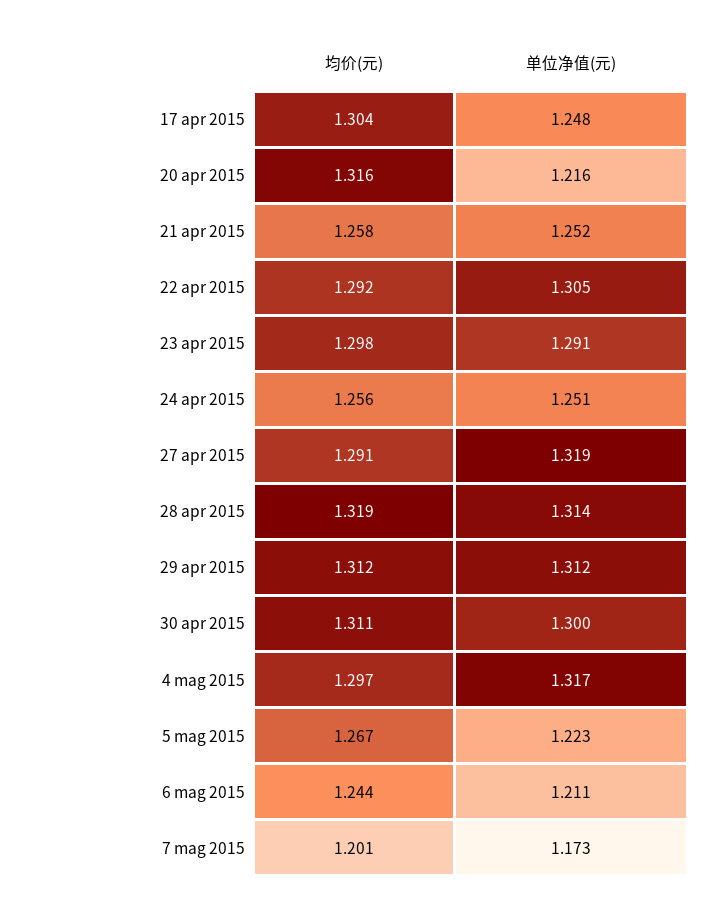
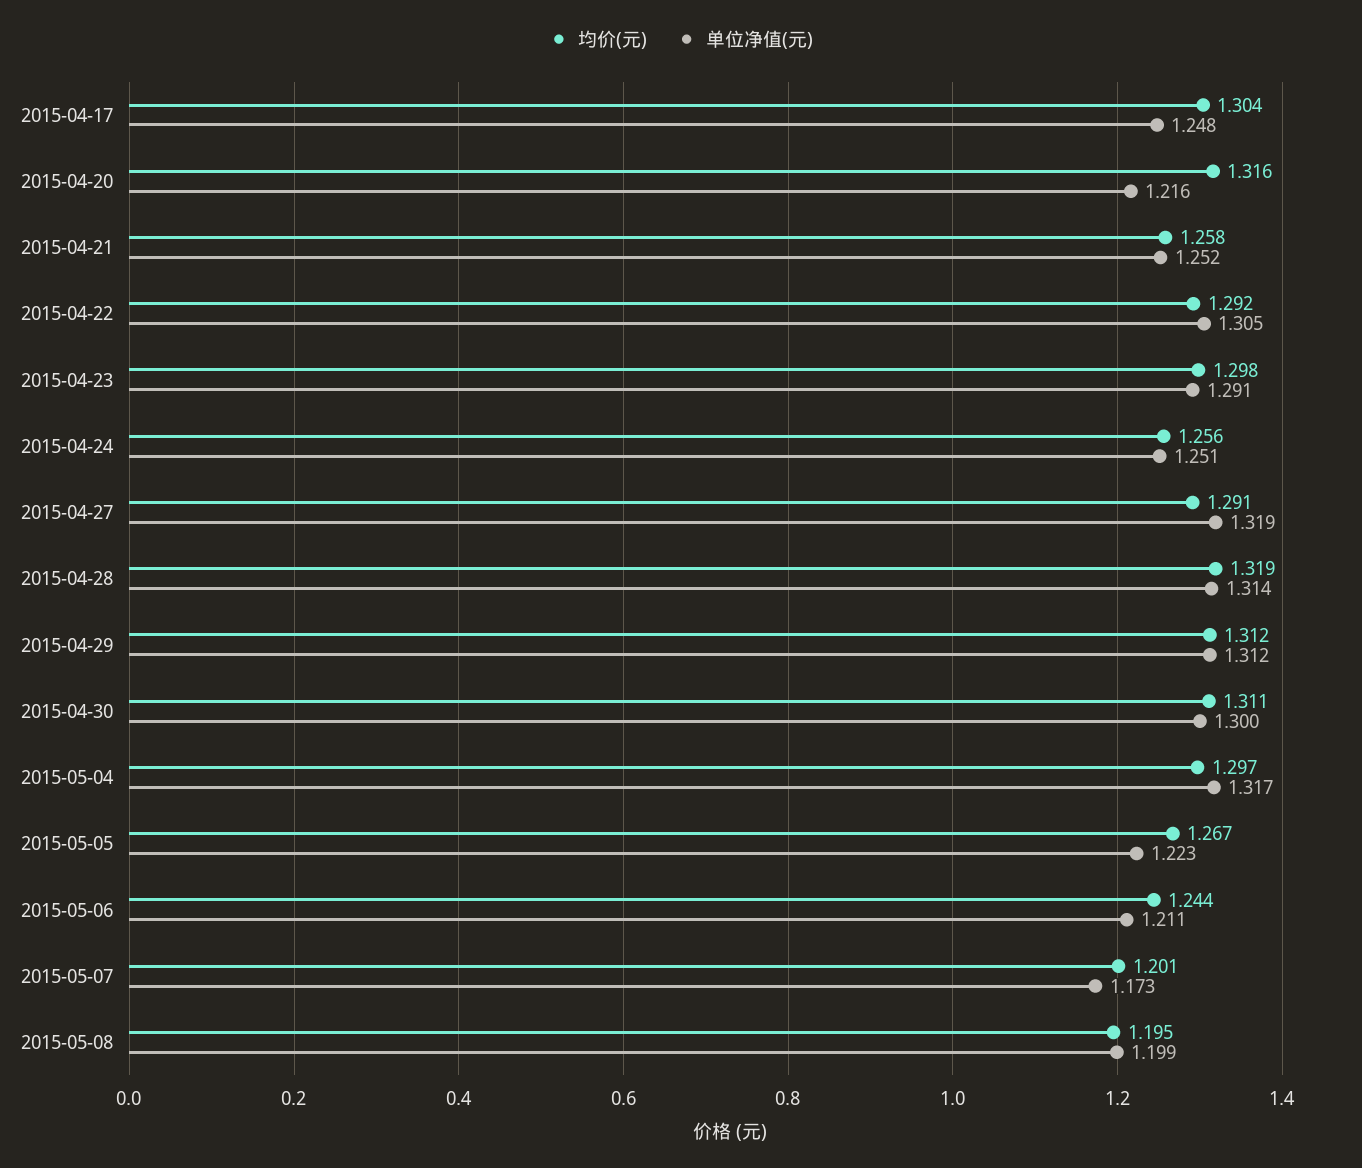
均价(元), 2015-05-08: none -> 1.195
单位净值(元), 2015-05-08: none -> 1.199

